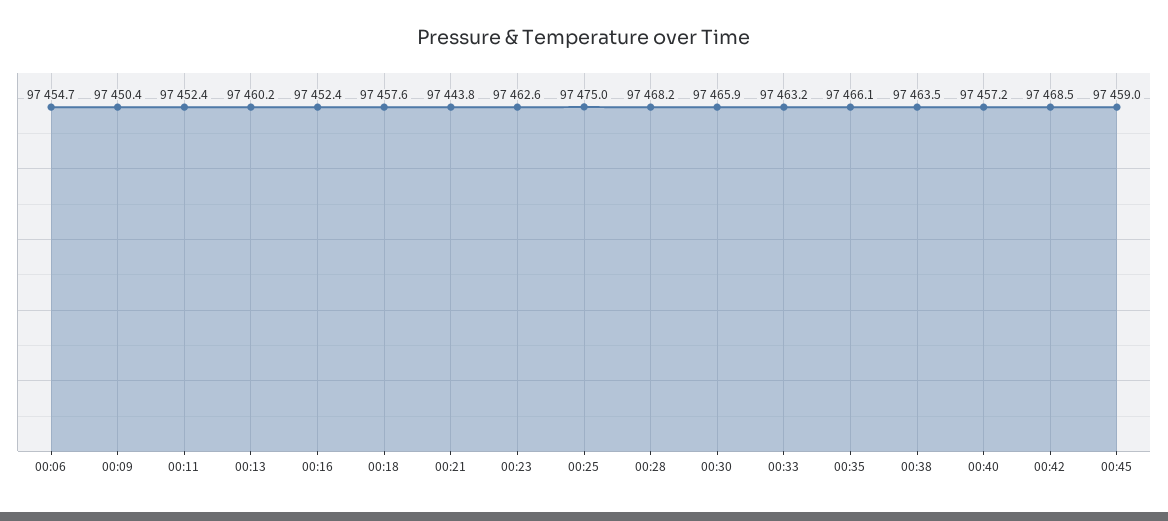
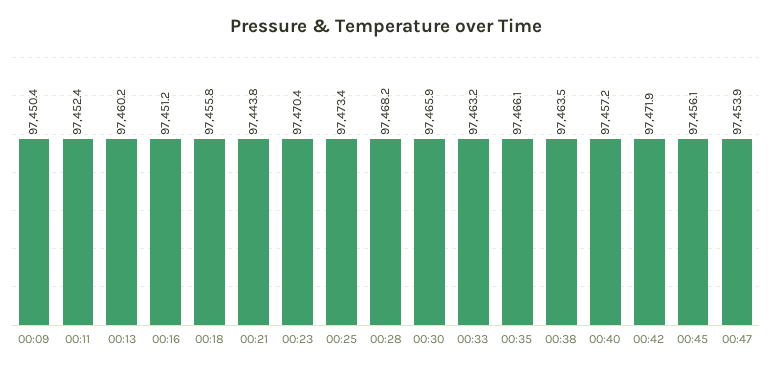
00:06: 97454.7 -> none
00:16: 97452.4 -> 97451.2
00:18: 97457.6 -> 97455.8
00:23: 97462.6 -> 97470.4
00:25: 97475 -> 97473.4
00:42: 97468.5 -> 97471.9
00:45: 97459 -> 97456.1
00:47: none -> 97453.9

